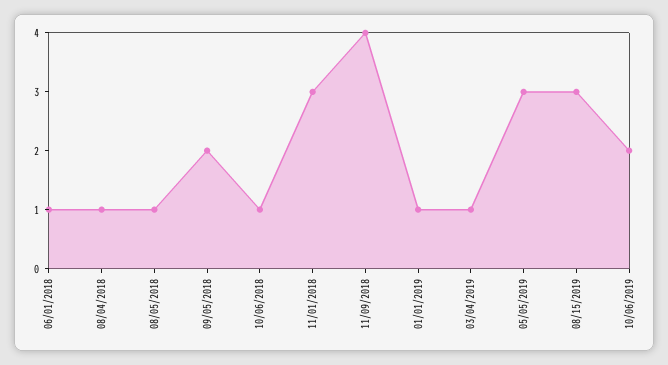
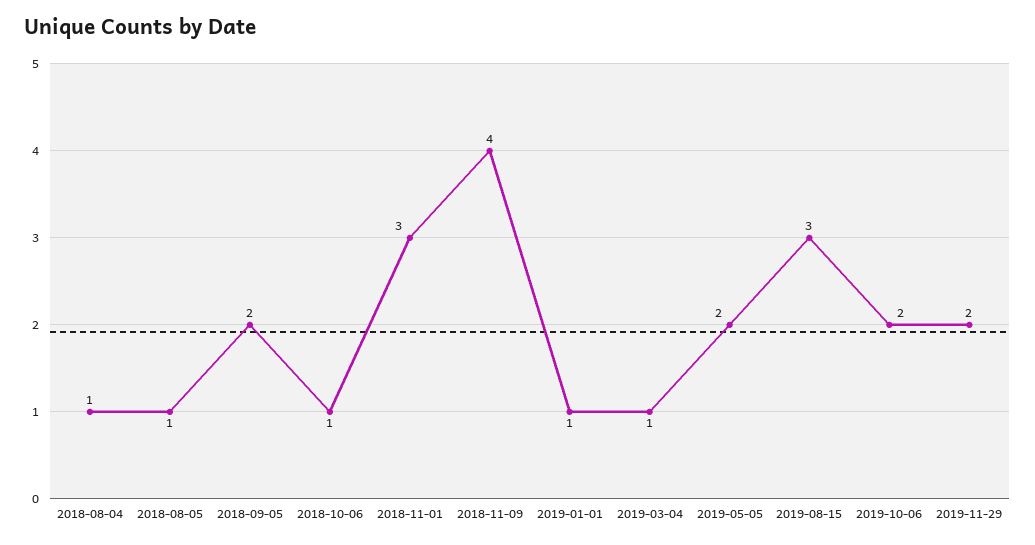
06/01/2018: 1 -> none
05/05/2019: 3 -> 2
2019-11-29: none -> 2

